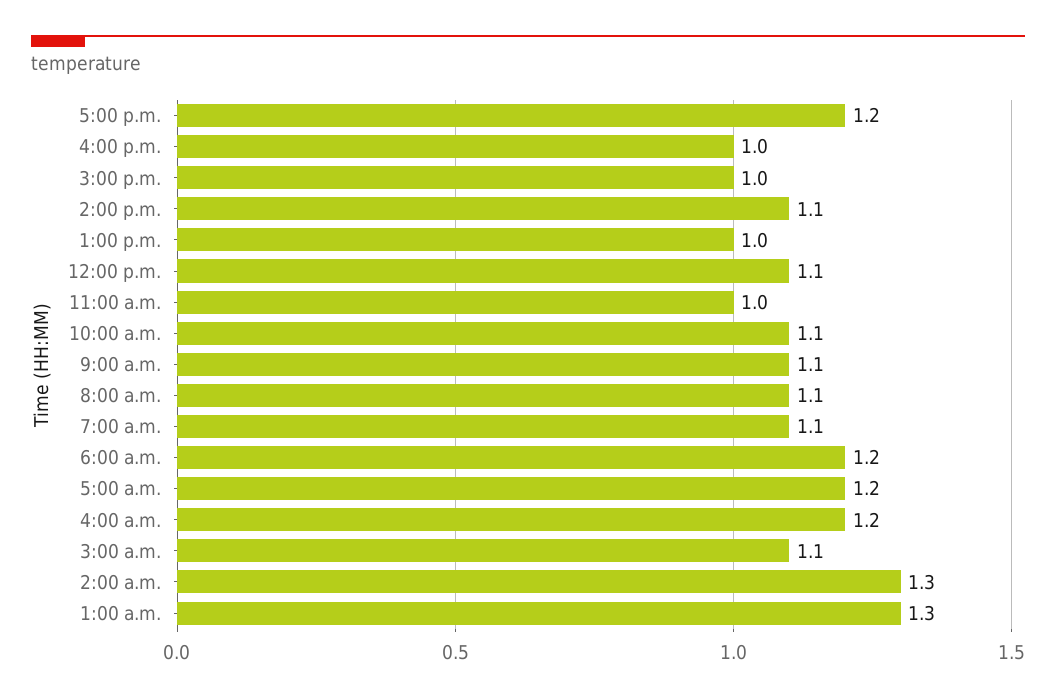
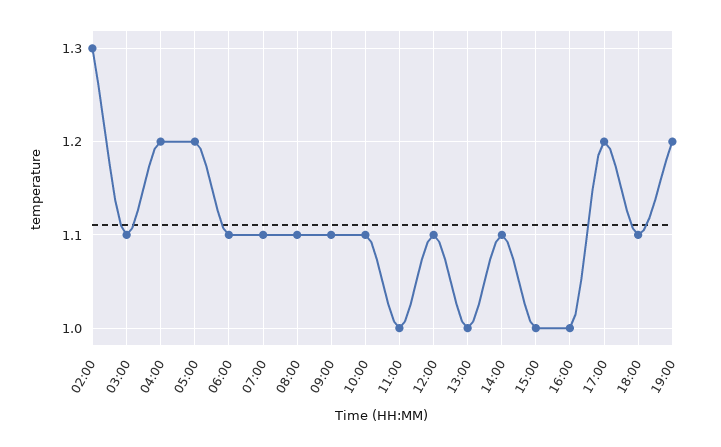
6:00 a.m.: 1.2 -> 1.1
1:00 a.m.: 1.3 -> none
18:00: none -> 1.1
19:00: none -> 1.2

